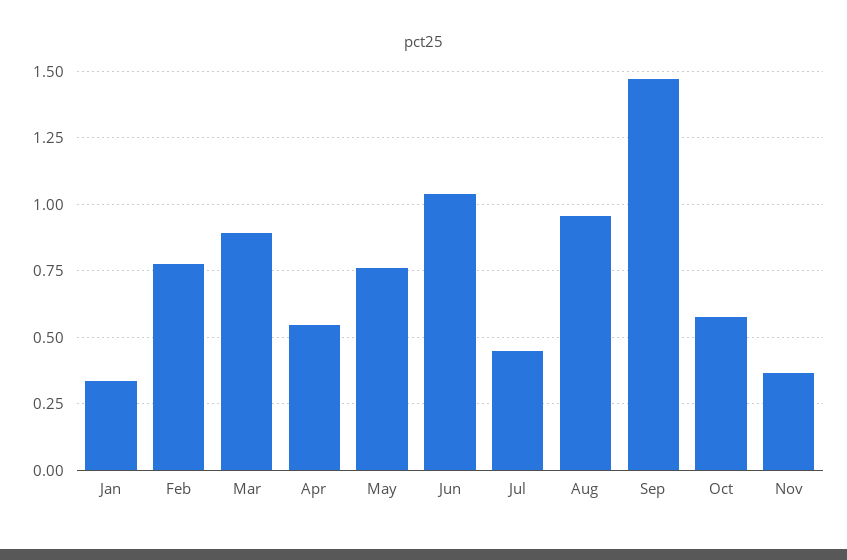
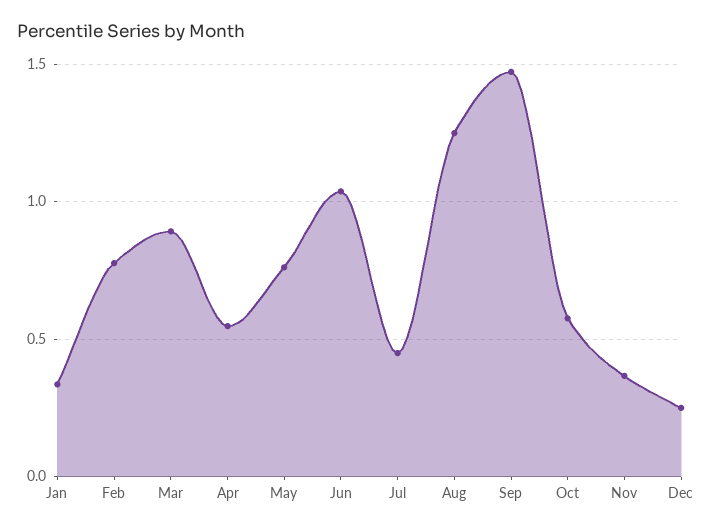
Aug: 0.95 -> 1.25
Dec: none -> 0.25

